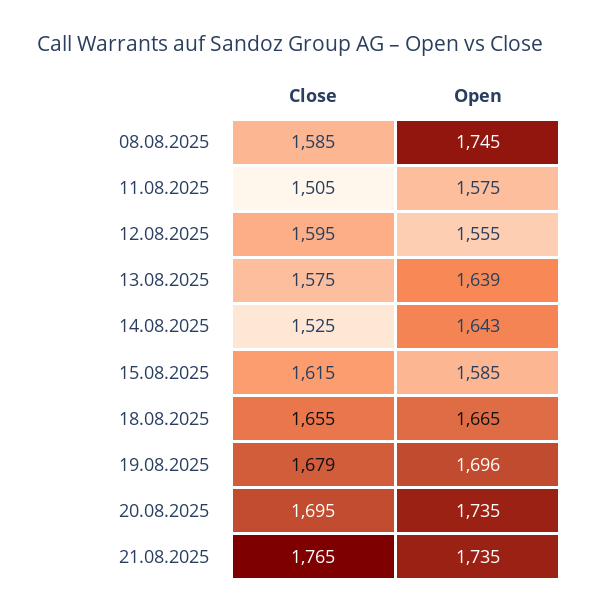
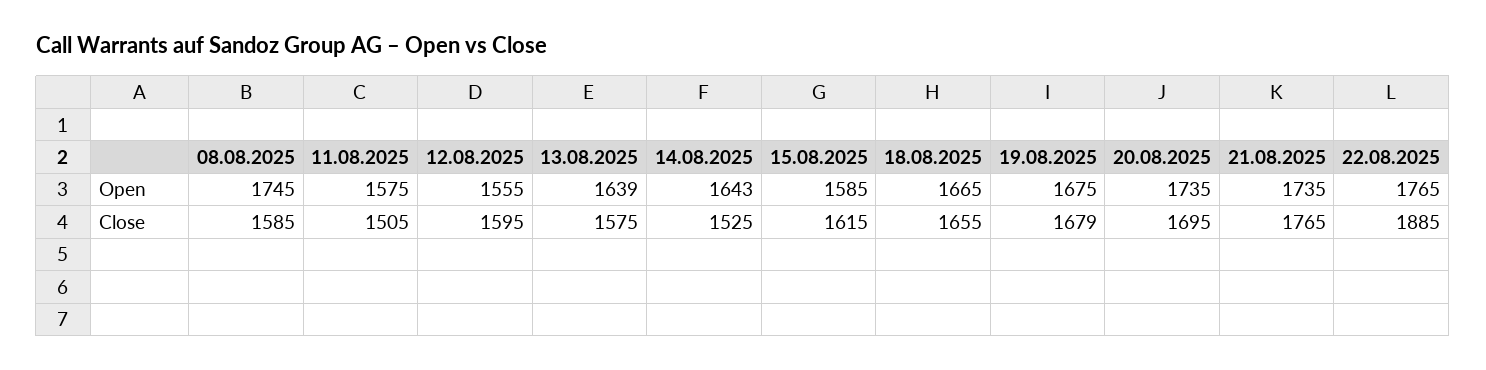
Open, 19.08.2025: 1696 -> 1675
Open, 22.08.2025: none -> 1765
Close, 22.08.2025: none -> 1885

